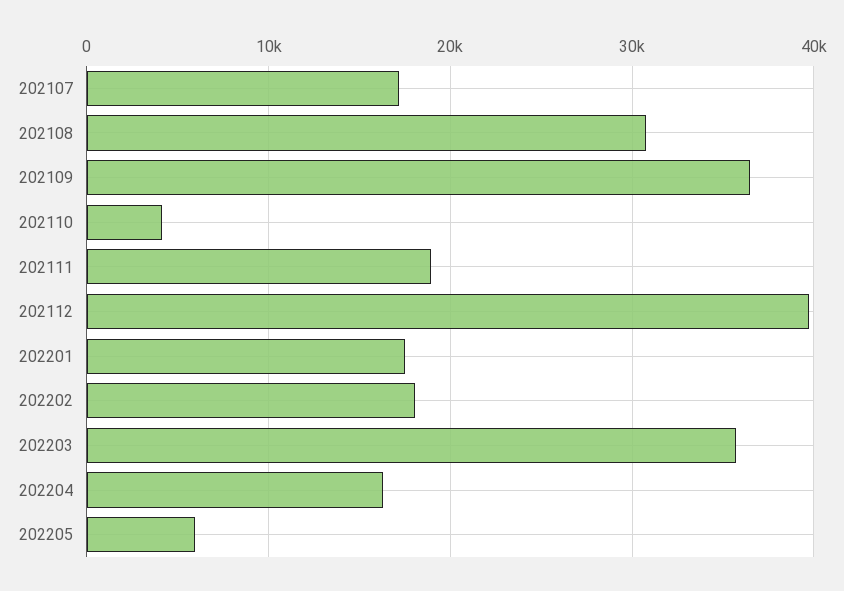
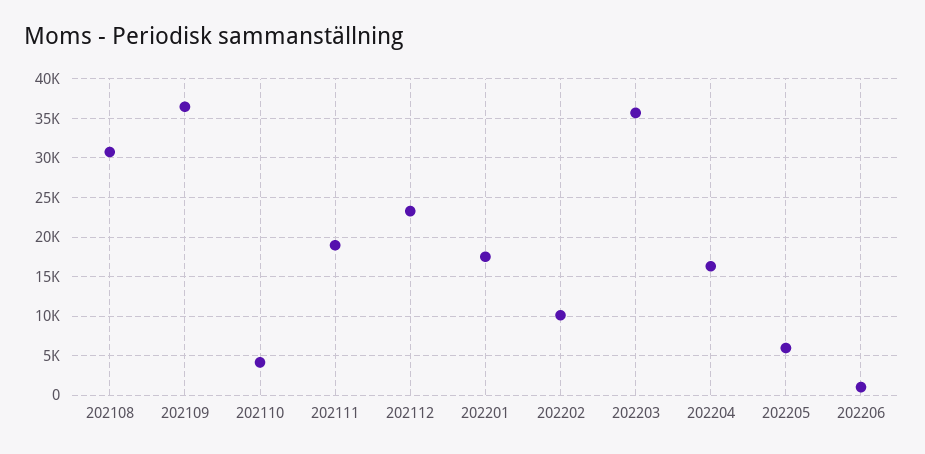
202107: 17000 -> none
202112: 40000 -> 23000
202202: 18000 -> 10000
202206: none -> 1000

